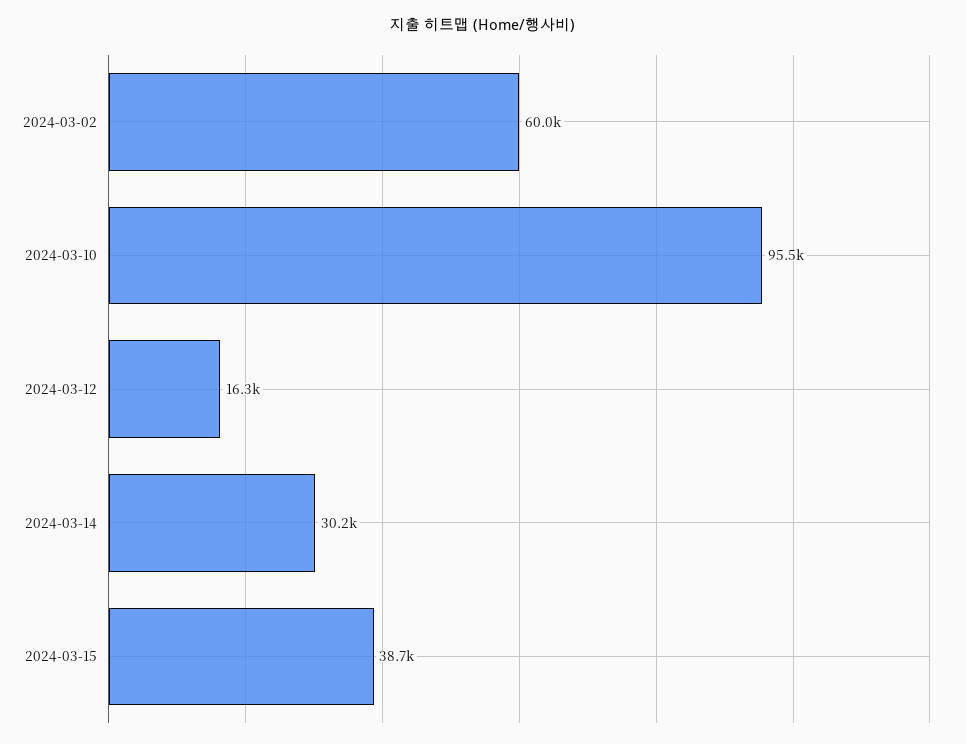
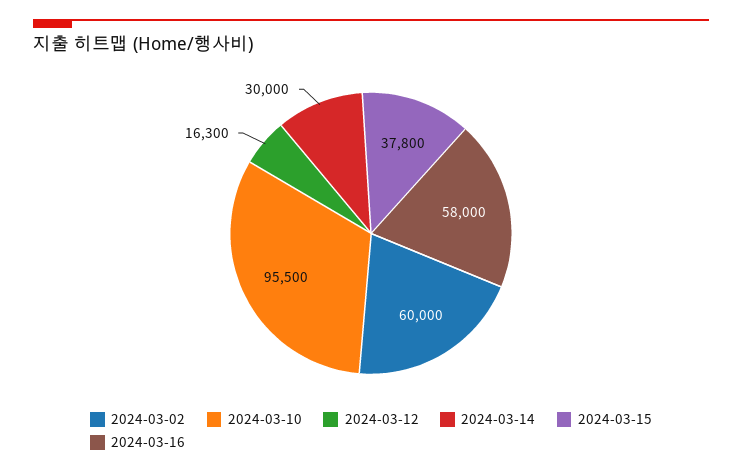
2024-03-14: 30200 -> 30000
2024-03-15: 38700 -> 37800
2024-03-16: none -> 58000

